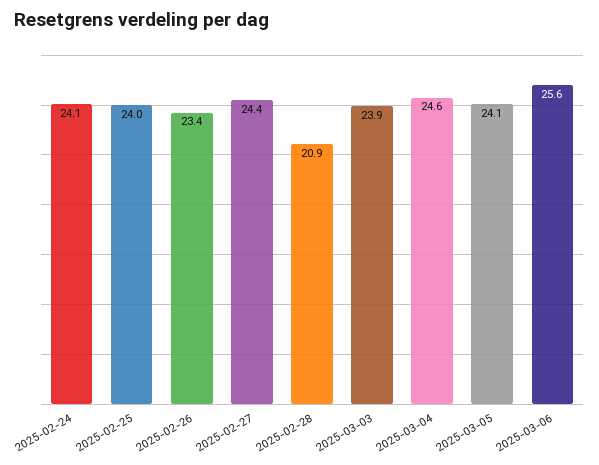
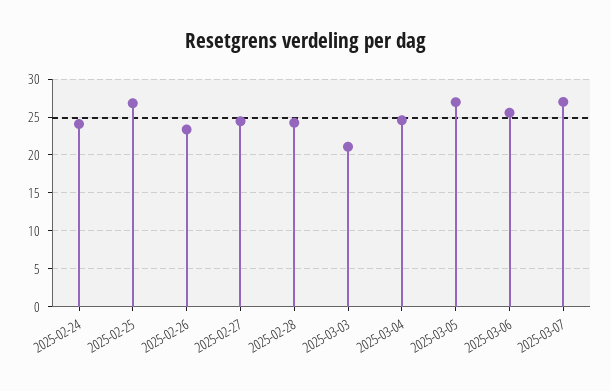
2025-02-25: 24 -> 27
2025-02-28: 20.9 -> 24
2025-03-03: 23.9 -> 21
2025-03-05: 24.1 -> 27
2025-03-07: none -> 27

